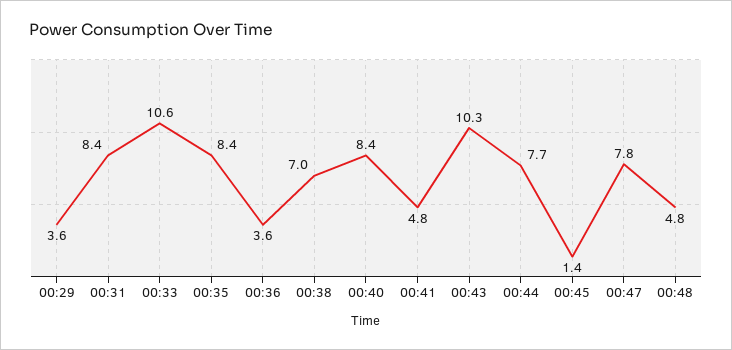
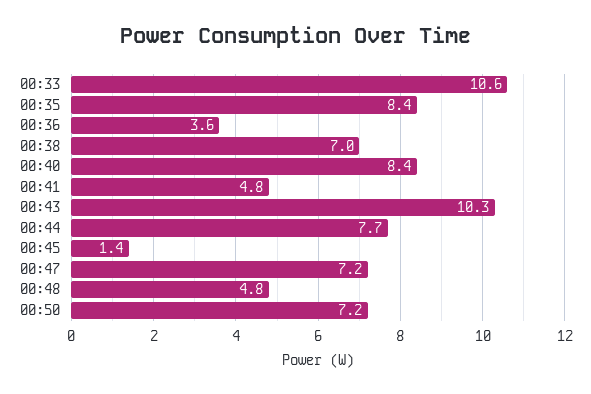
00:29: 3.6 -> none
00:31: 8.4 -> none
00:47: 7.8 -> 7.2
00:50: none -> 7.2

